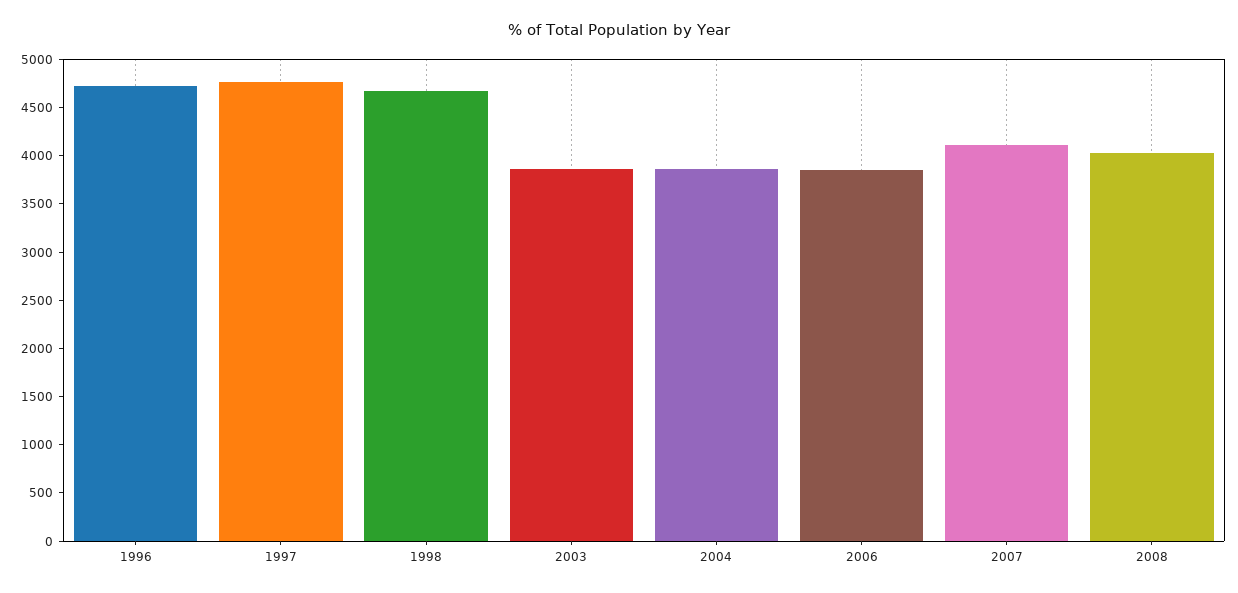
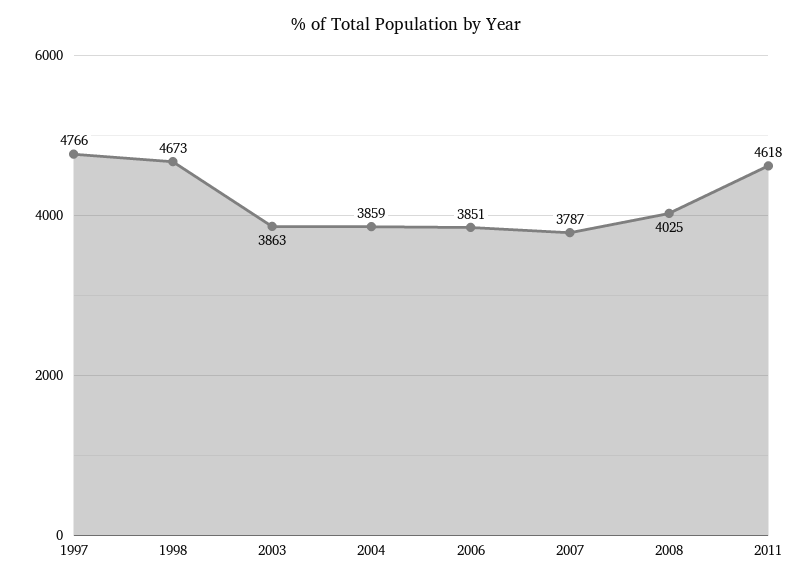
1996: 4700 -> none
2007: 4100 -> 3787
2011: none -> 4618

